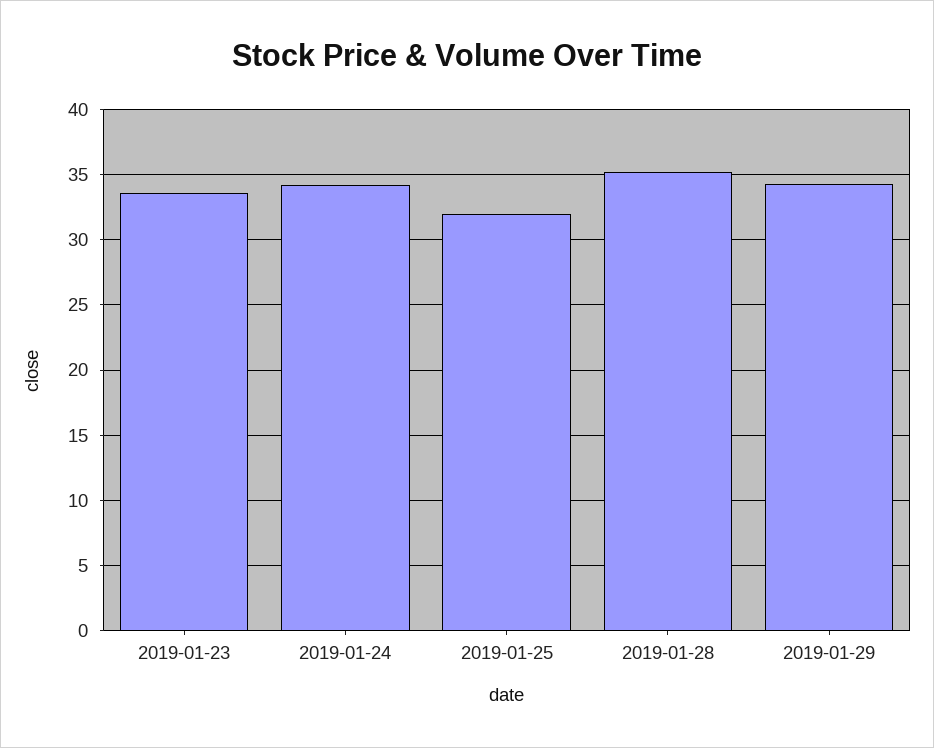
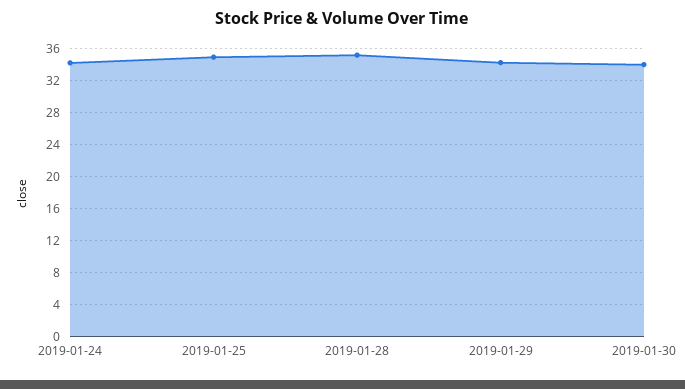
2019-01-23: 33.5 -> none
2019-01-25: 32 -> 35
2019-01-30: none -> 34

